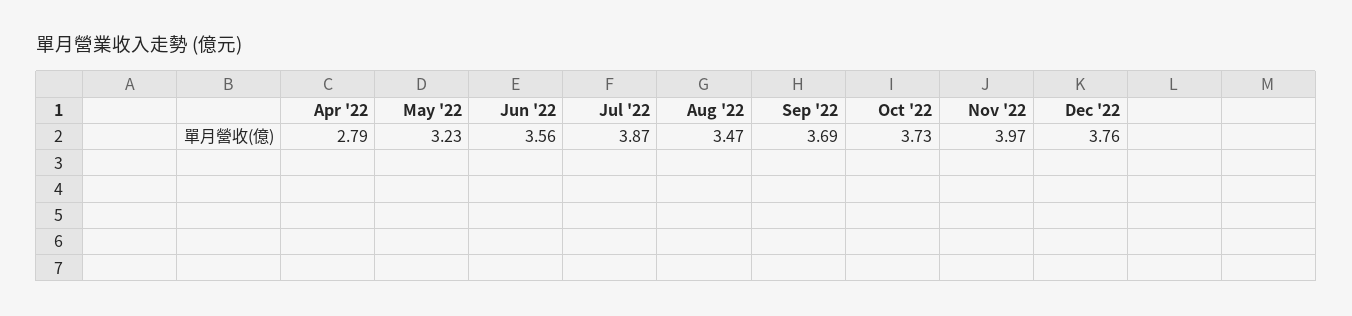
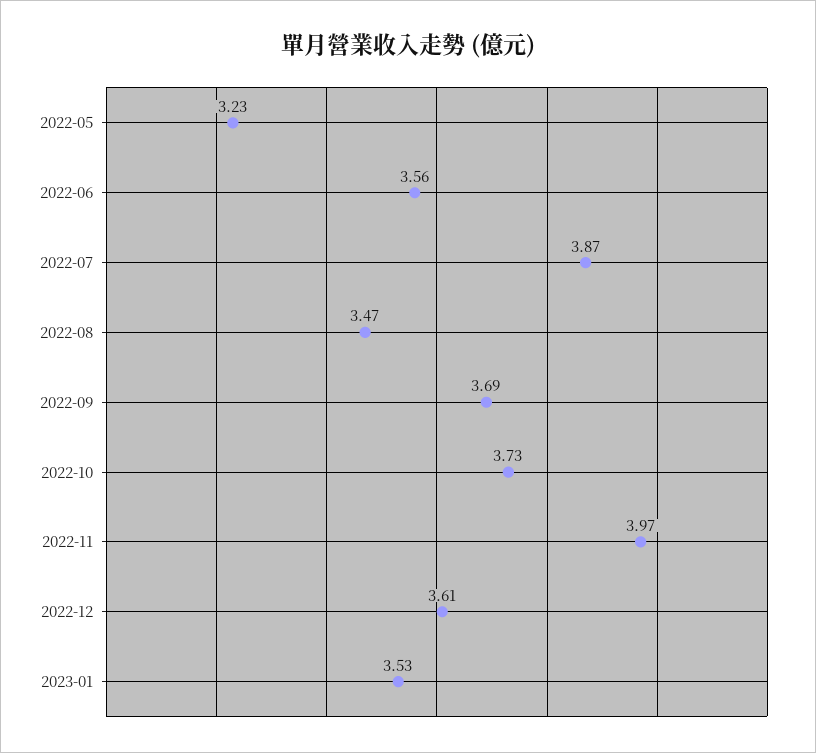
Apr '22: 2.79 -> none
Dec '22: 3.76 -> 3.61
2023-01: none -> 3.53

